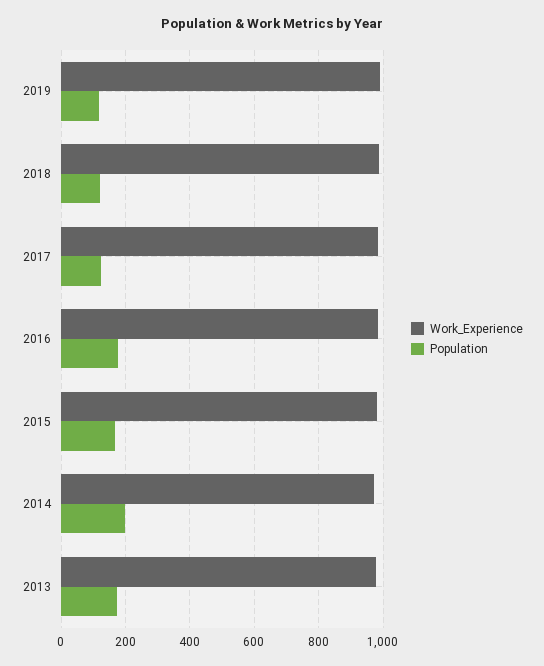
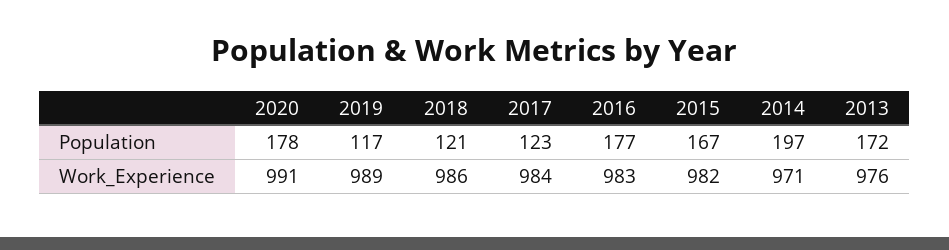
Population, 2020: none -> 178
Work_Experience, 2020: none -> 991

